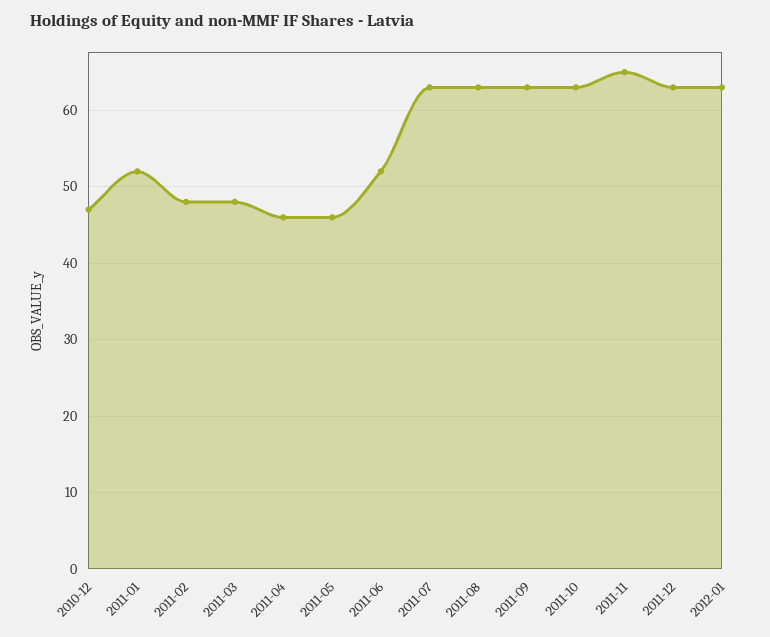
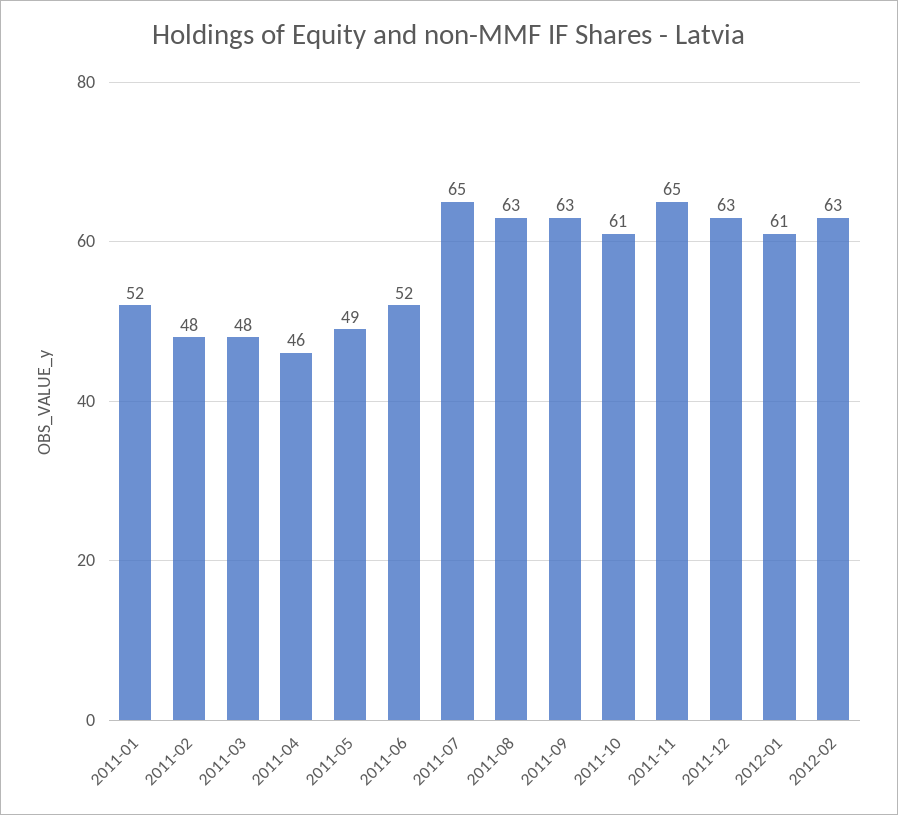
2010-12: 47 -> none
2011-05: 46 -> 49
2011-07: 63 -> 65
2011-10: 63 -> 61
2012-01: 63 -> 61
2012-02: none -> 63

